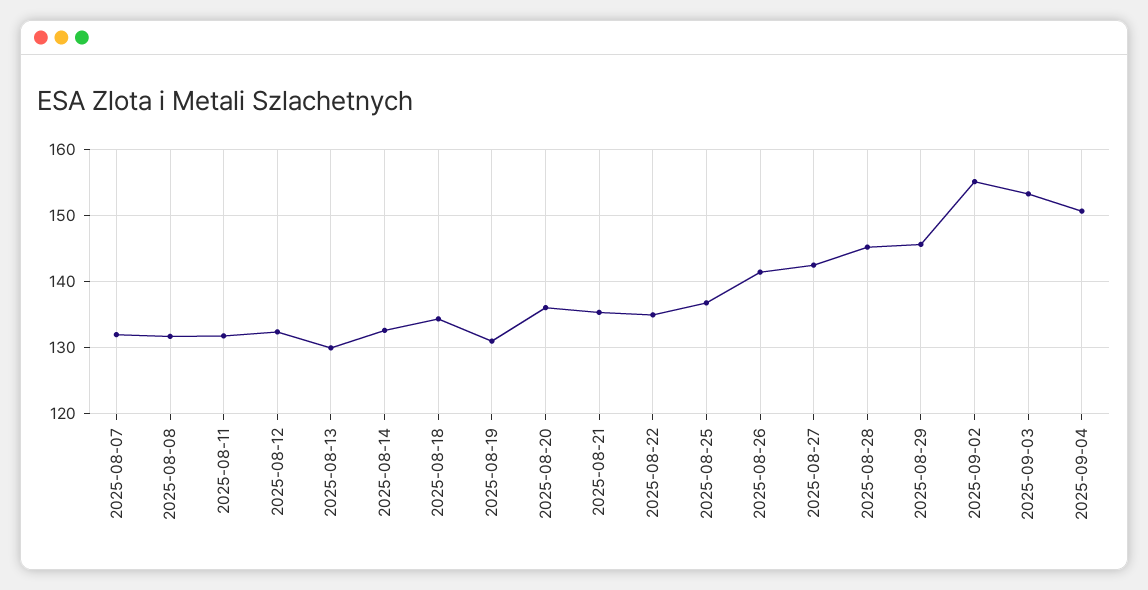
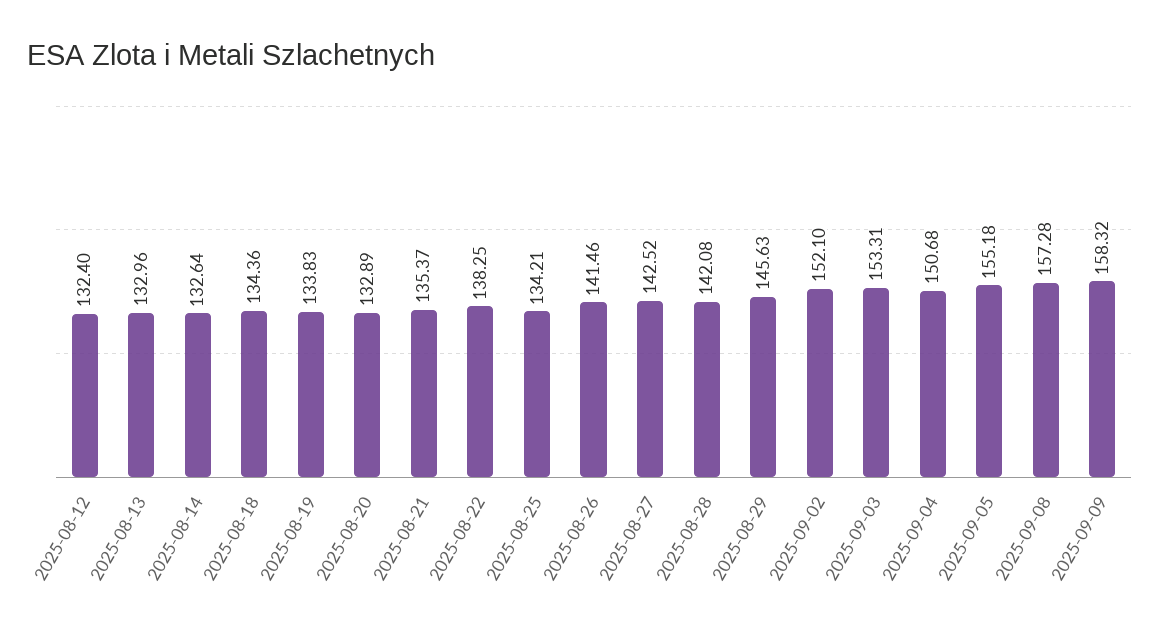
2025-08-07: 132 -> none
2025-08-08: 132 -> none
2025-08-11: 132 -> none
2025-08-13: 130 -> 132.96
2025-08-19: 131 -> 133.83
2025-08-20: 136 -> 132.89
2025-08-22: 135 -> 138.25
2025-08-25: 137 -> 134.21
2025-08-28: 145 -> 142.08
2025-09-02: 155 -> 152.1
2025-09-05: none -> 155.18
2025-09-08: none -> 157.28
2025-09-09: none -> 158.32

